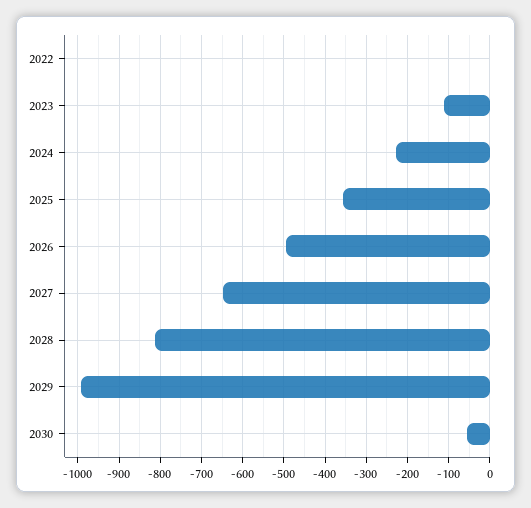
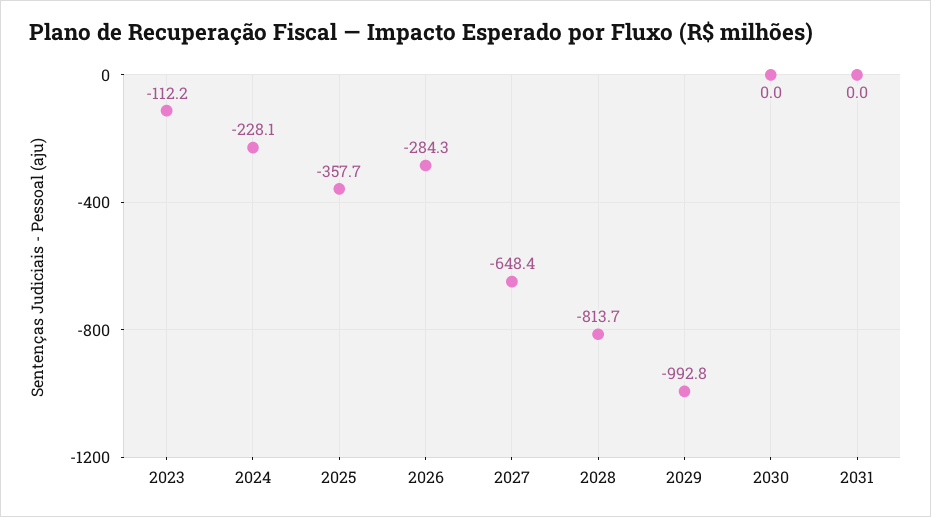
2022: 0 -> none
2026: -500 -> -284.3
2030: -60 -> 0
2031: none -> 0

